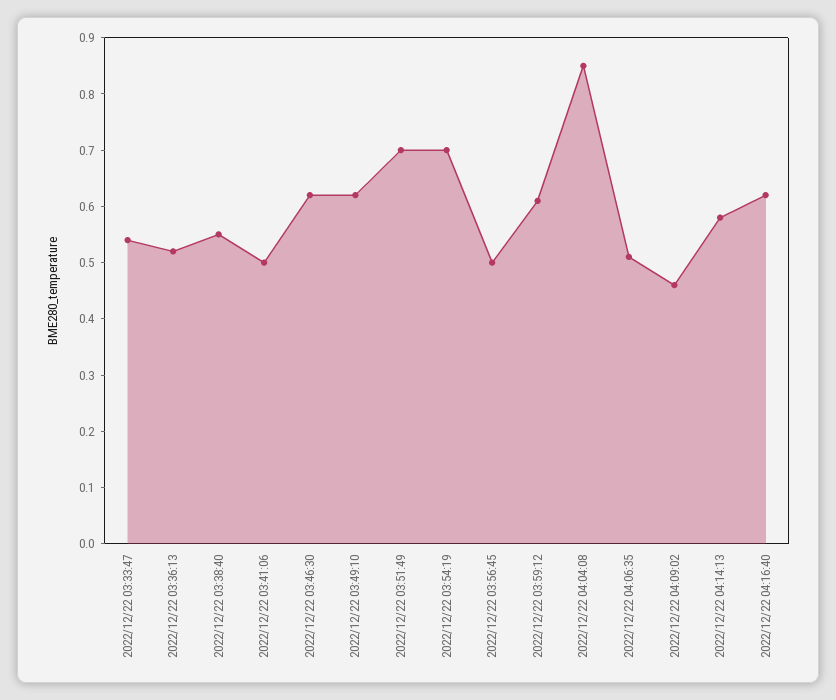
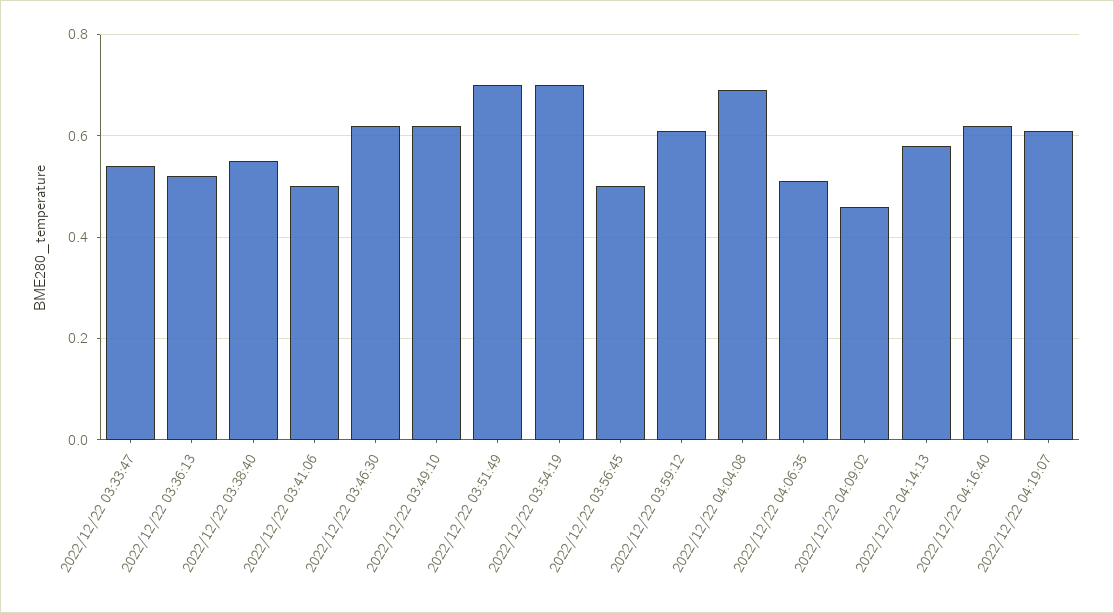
2022/12/22 04:04:08: 0.85 -> 0.7
2022/12/22 04:19:07: none -> 0.6

